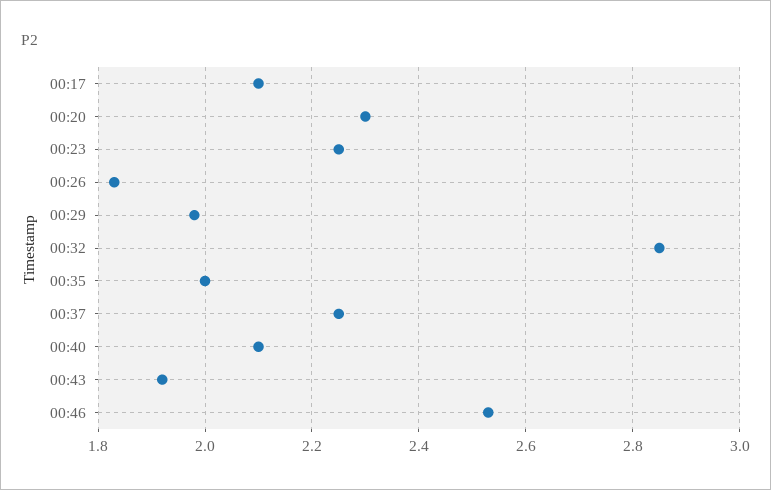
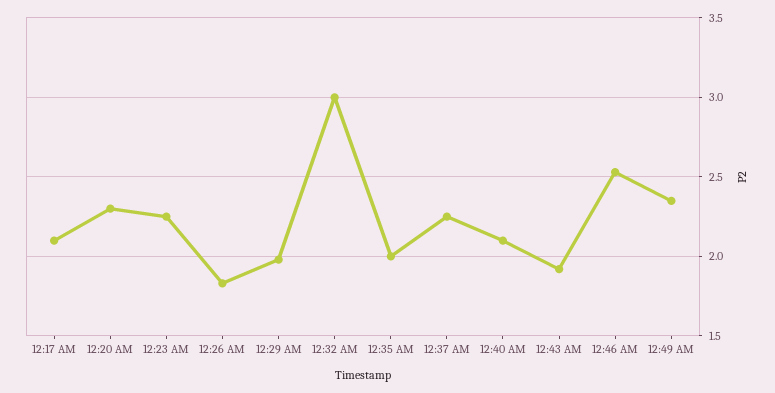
00:32: 2.85 -> 3
12:49 AM: none -> 2.35

